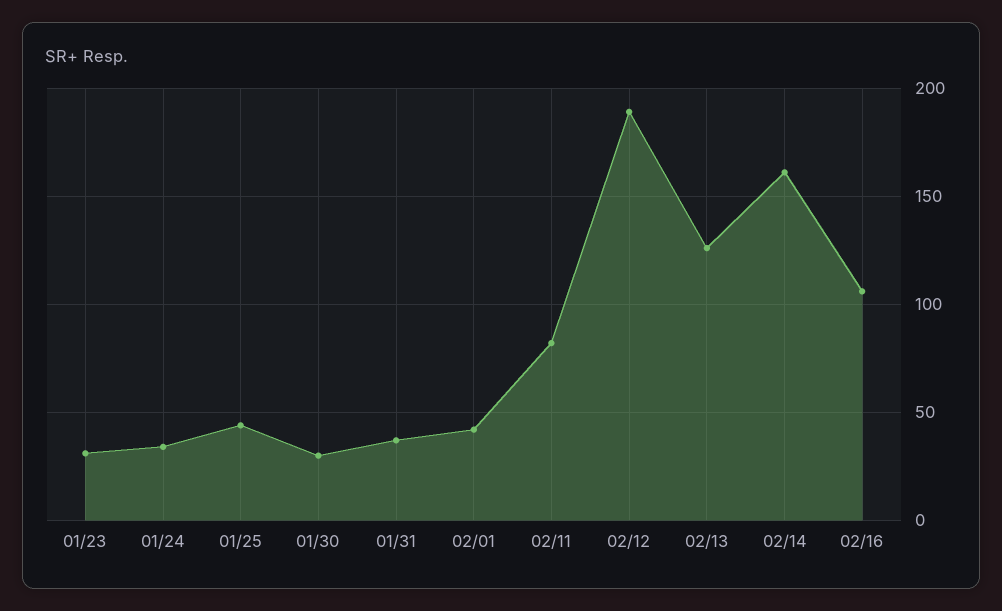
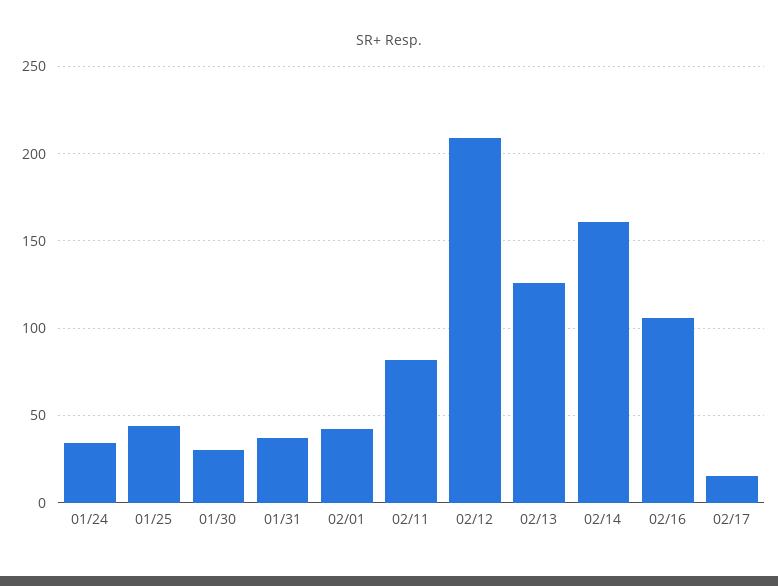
01/23: 30 -> none
02/12: 190 -> 210
02/17: none -> 15

